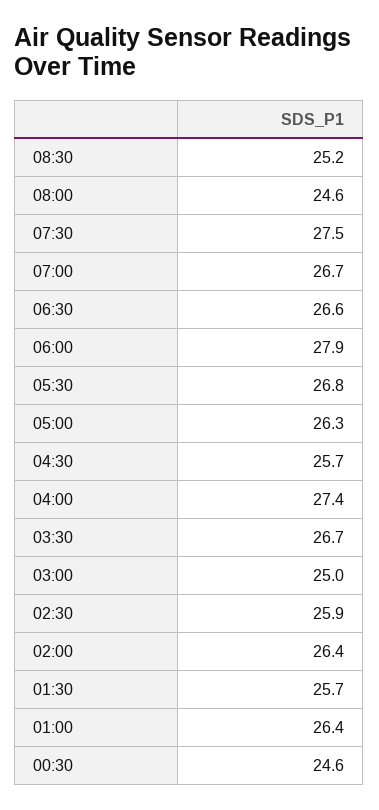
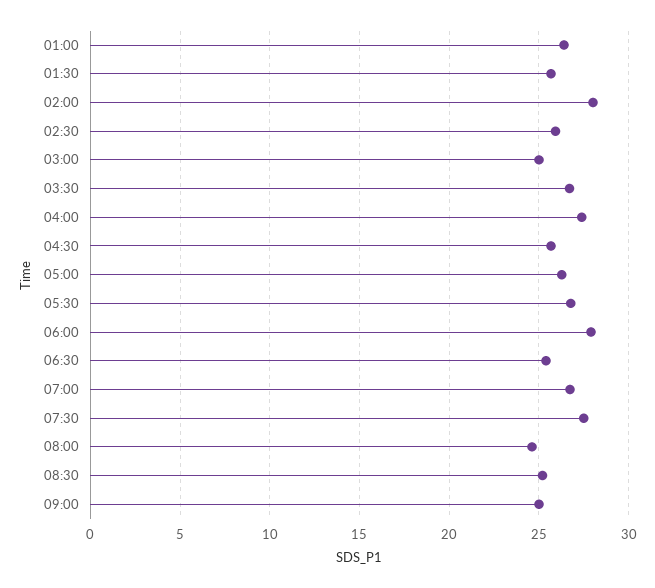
06:30: 26.6 -> 25.5
02:00: 26.4 -> 28
00:30: 24.6 -> none
09:00: none -> 25

